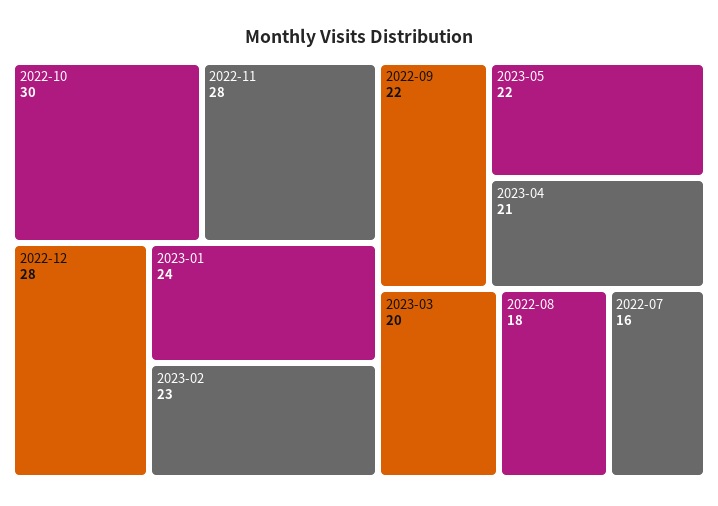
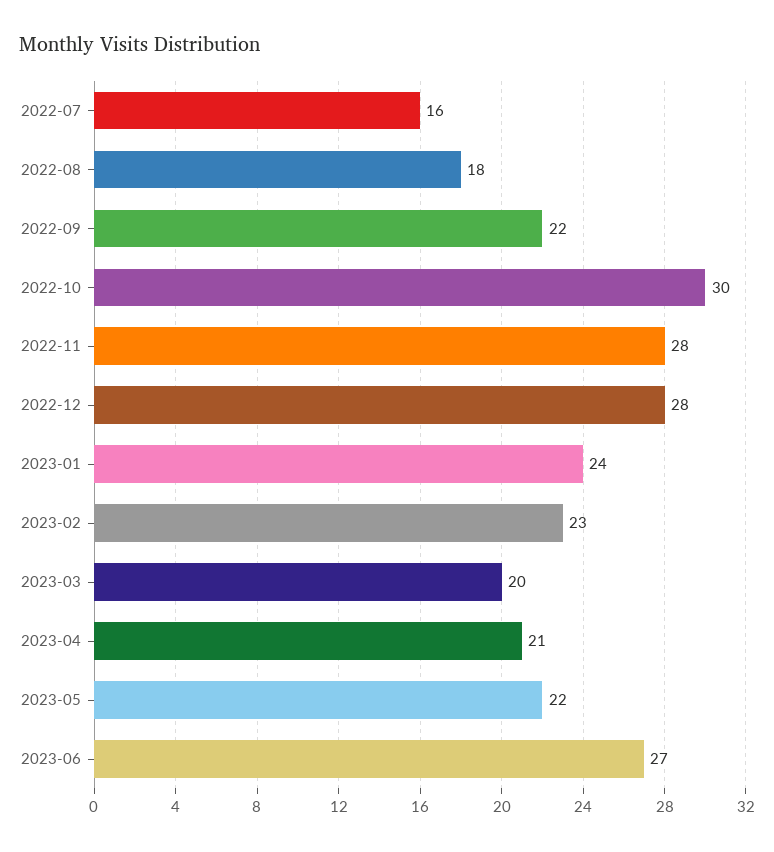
2023-06: none -> 27

